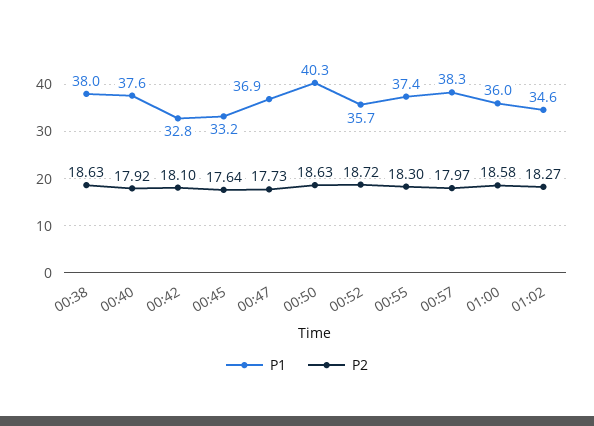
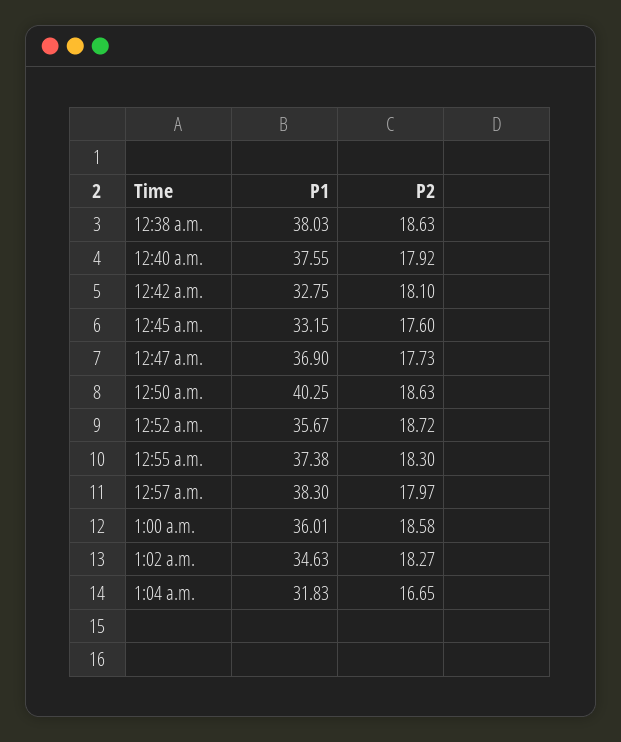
P2, 00:45: 17.64 -> 17.6
P1, 1:04 a.m.: none -> 31.83
P2, 1:04 a.m.: none -> 16.65

